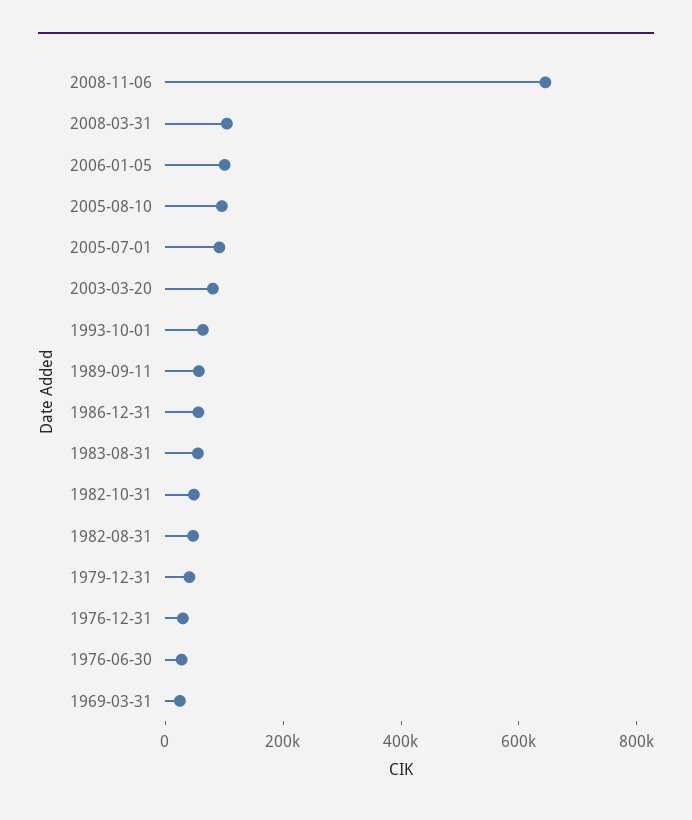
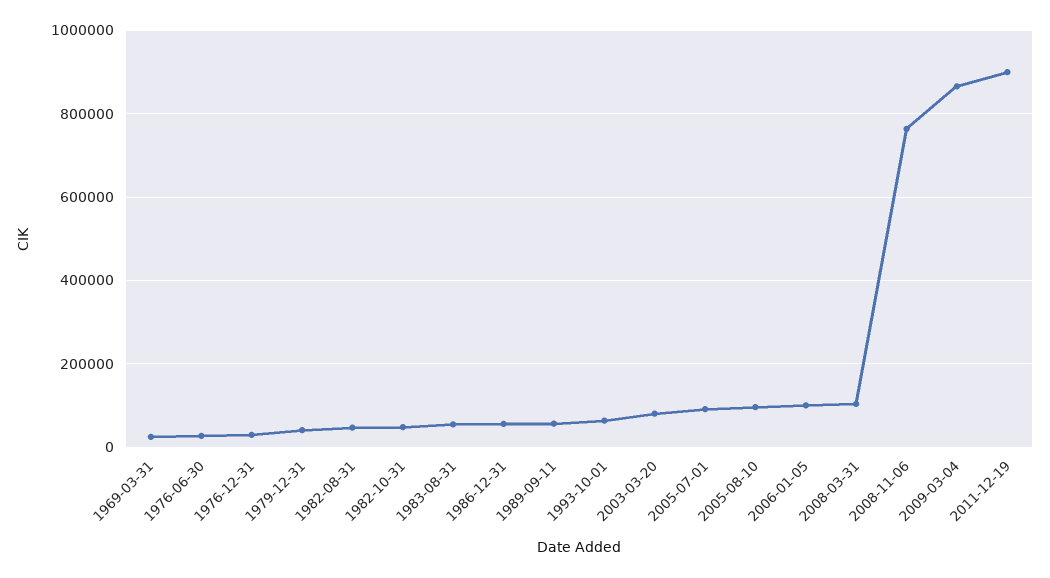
2008-11-06: 650000 -> 760000
2009-03-04: none -> 860000
2011-12-19: none -> 900000

